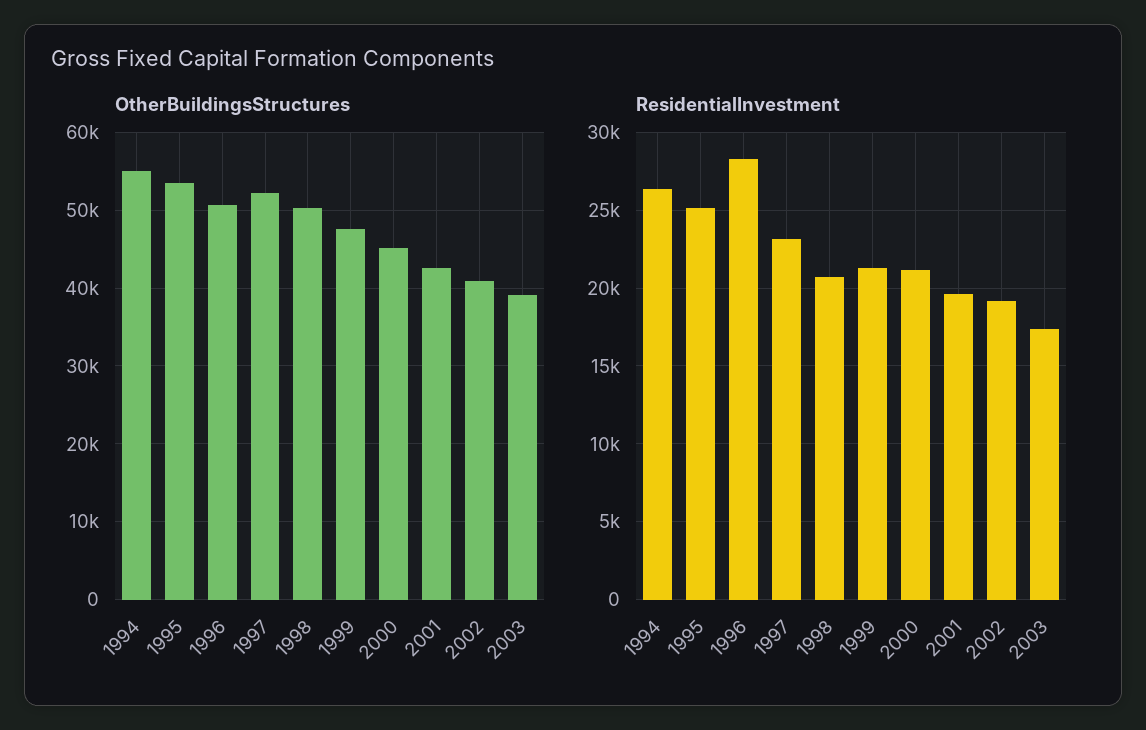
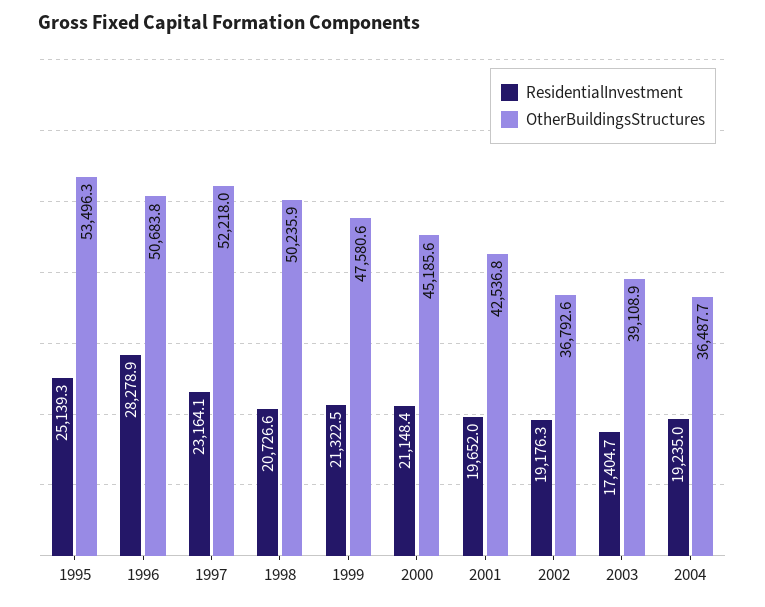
OtherBuildingsStructures, 1994: 55000 -> none
OtherBuildingsStructures, 2002: 41000 -> 36792.6
ResidentialInvestment, 1994: 26500 -> none
ResidentialInvestment, 2004: none -> 19235
OtherBuildingsStructures, 2004: none -> 36487.7

